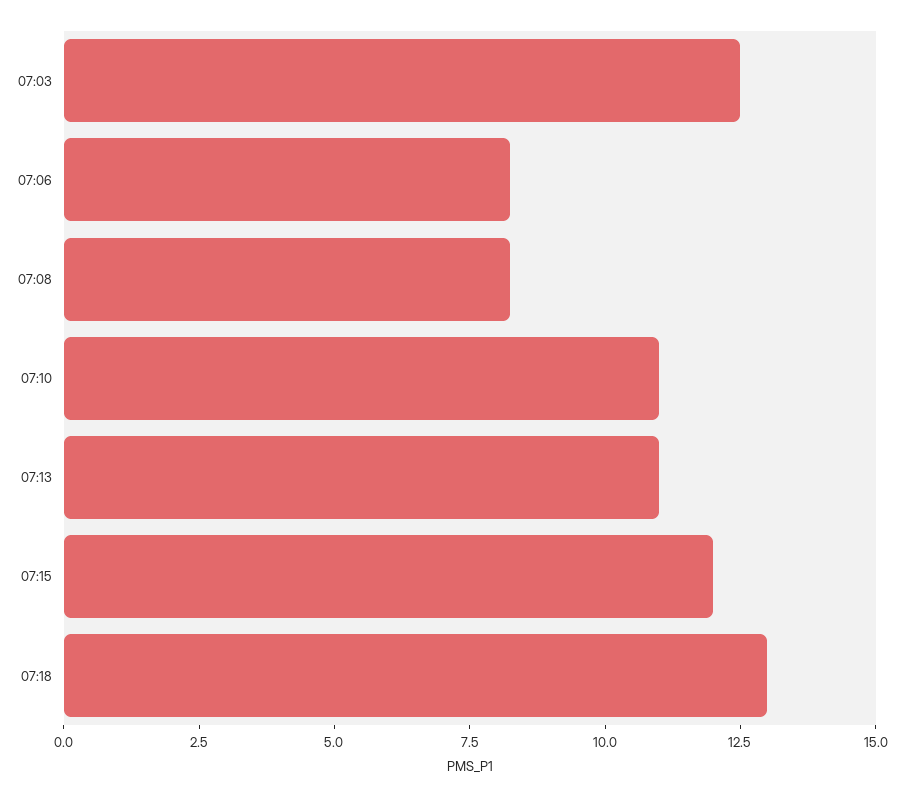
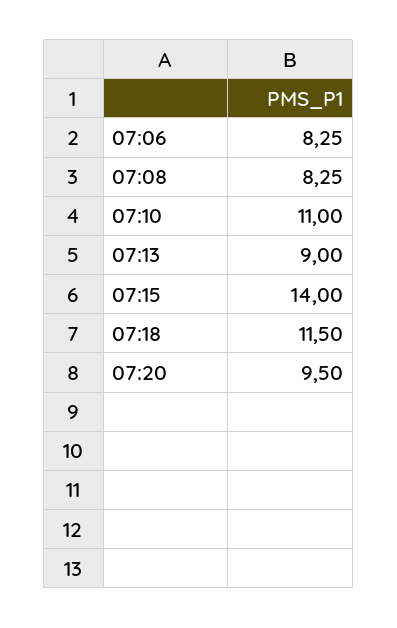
07:03: 12.5 -> none
07:13: 11 -> 9
07:15: 12 -> 14
07:18: 13 -> 11.5
07:20: none -> 9.5

